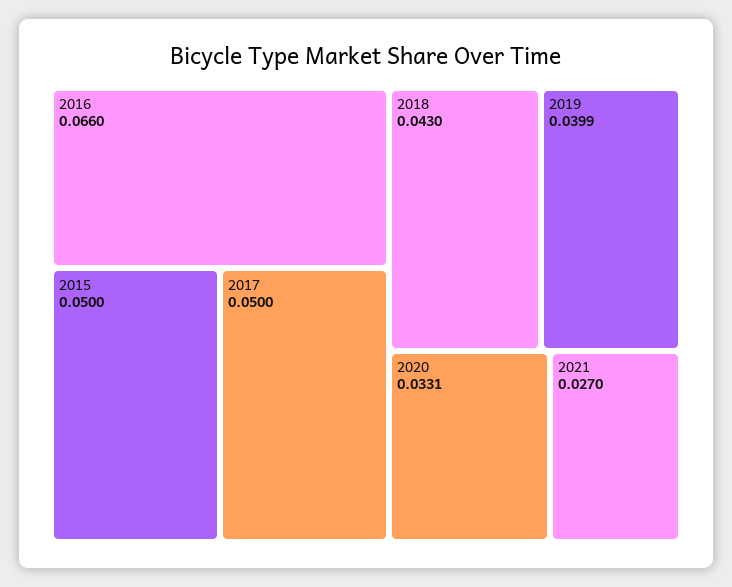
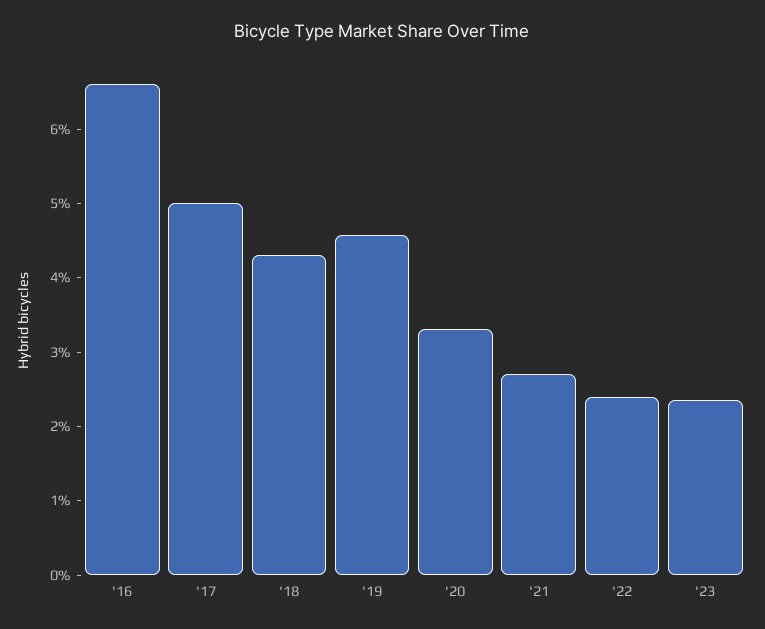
2015: 0.05 -> none
2019: 0.0399 -> 0.046
'22: none -> 0.024
'23: none -> 0.024

